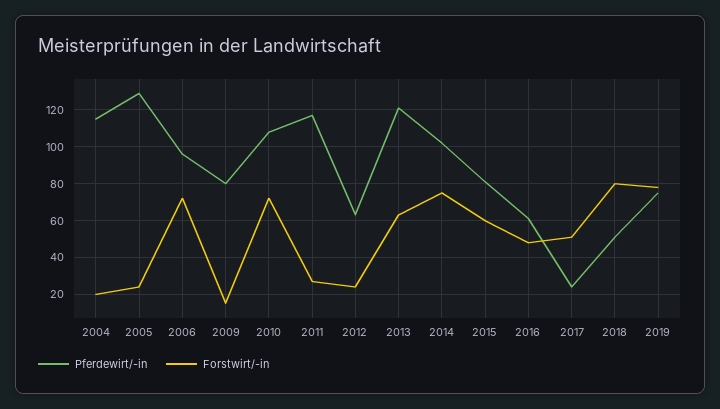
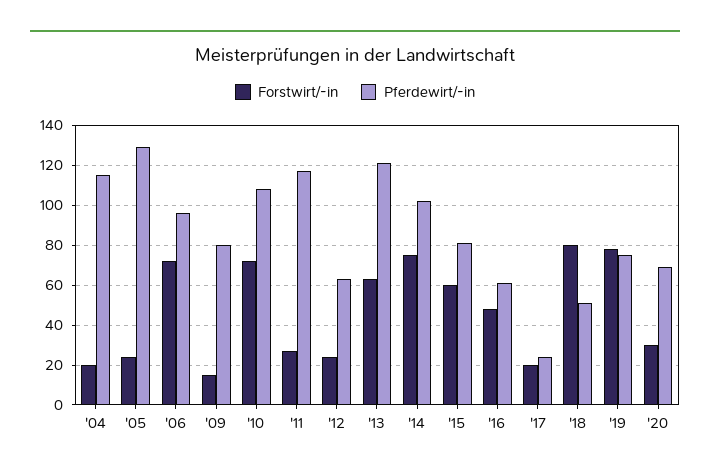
Forstwirt/-in, 2017: 50 -> 20
Forstwirt/-in, '20: none -> 30
Pferdewirt/-in, '20: none -> 70

